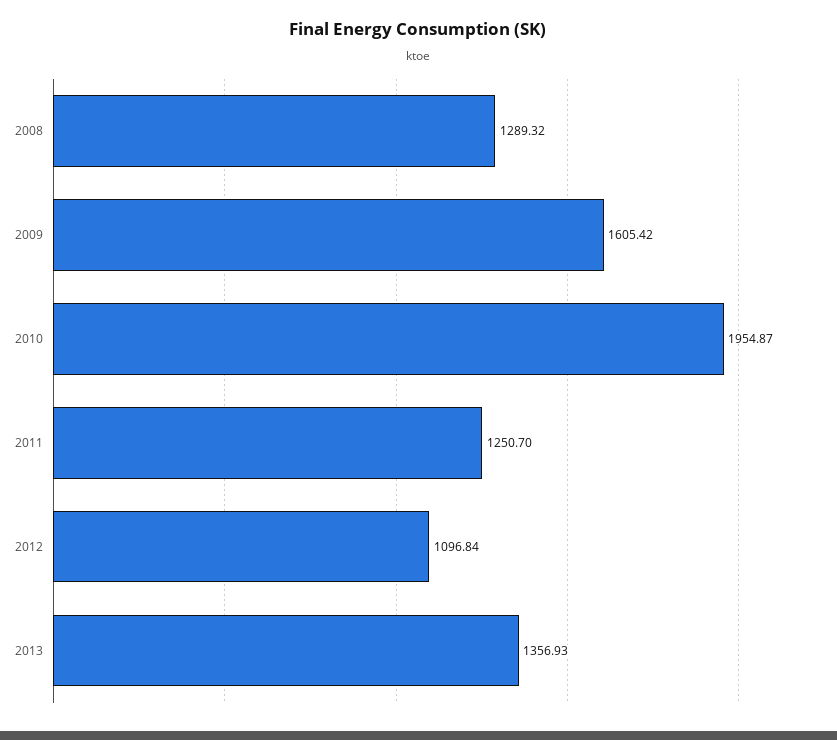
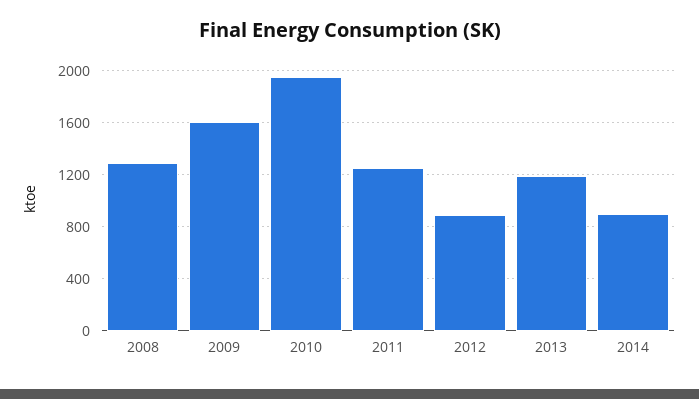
2012: 1096.84 -> 900
2013: 1356.93 -> 1200
2014: none -> 900

